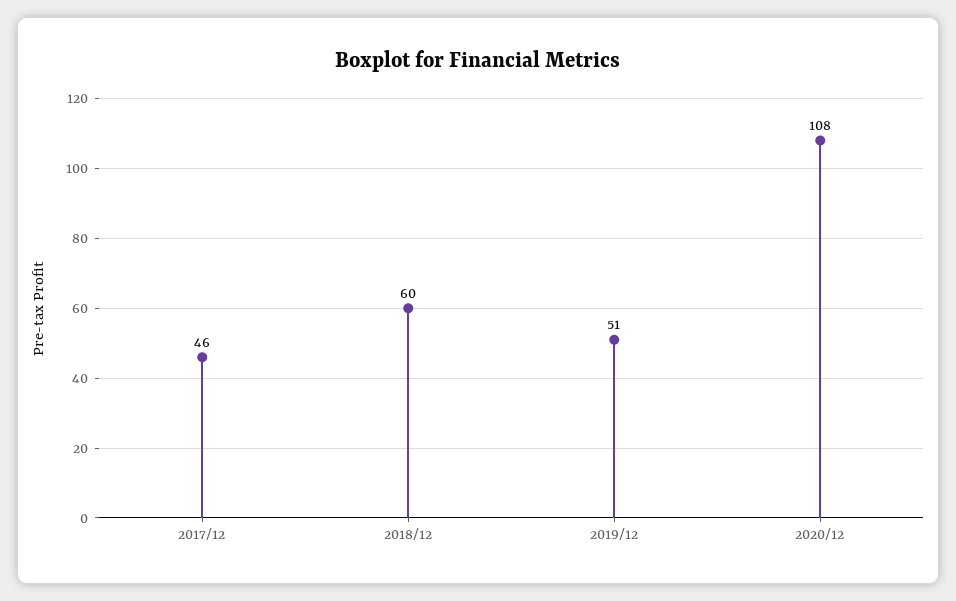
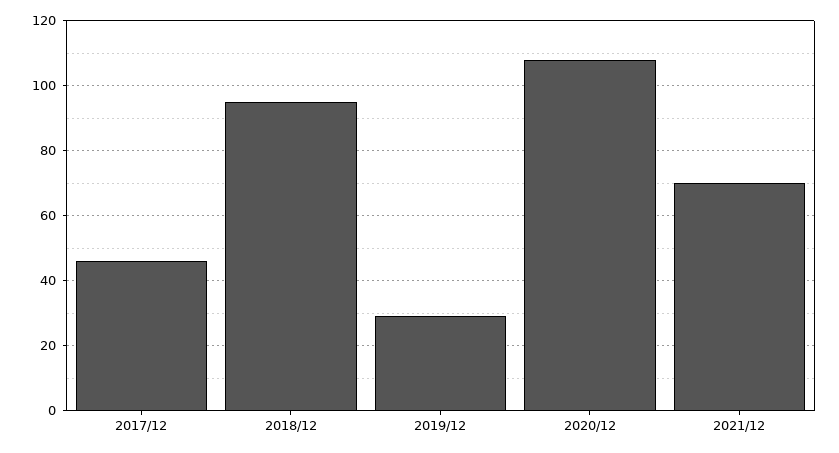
2018/12: 60 -> 95
2019/12: 51 -> 30
2021/12: none -> 70

